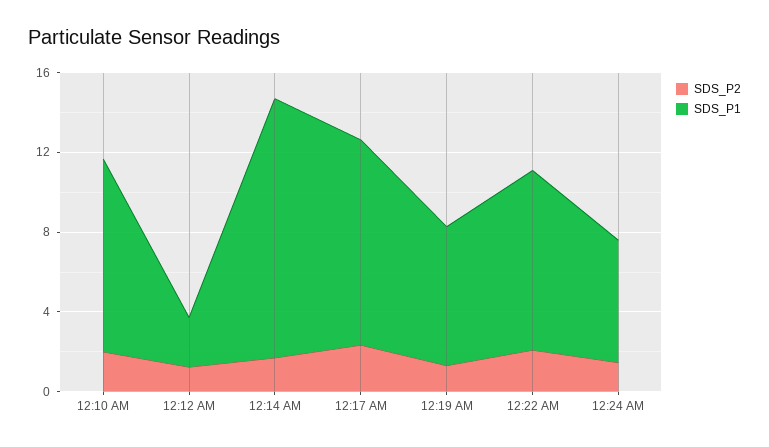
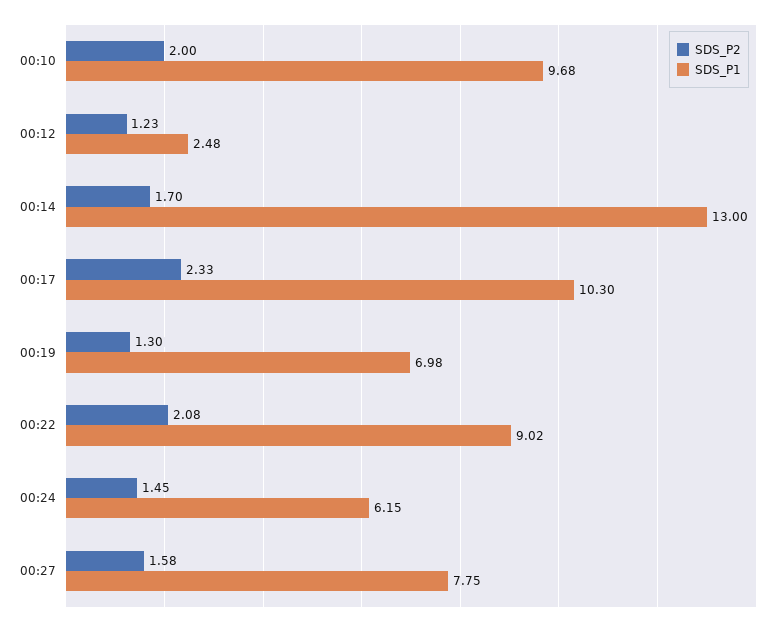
SDS_P2, 00:27: none -> 1.58
SDS_P1, 00:27: none -> 7.75

